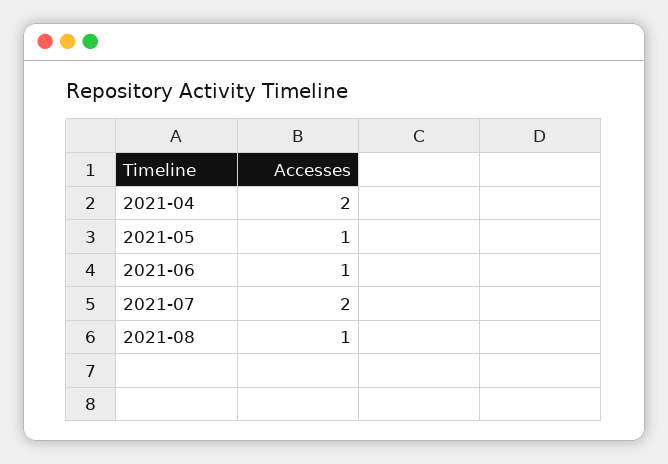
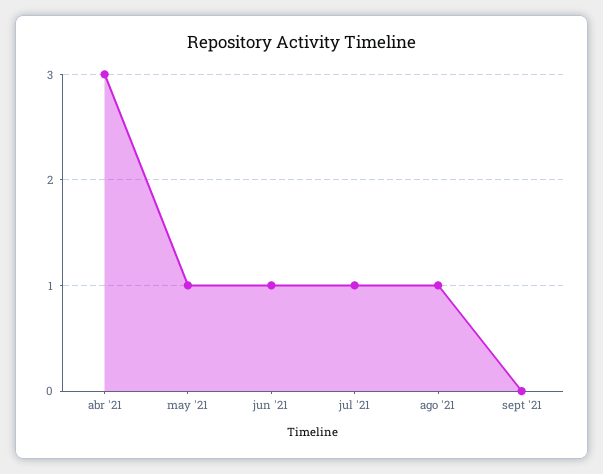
2021-04: 2 -> 3
2021-07: 2 -> 1
sept '21: none -> 0

